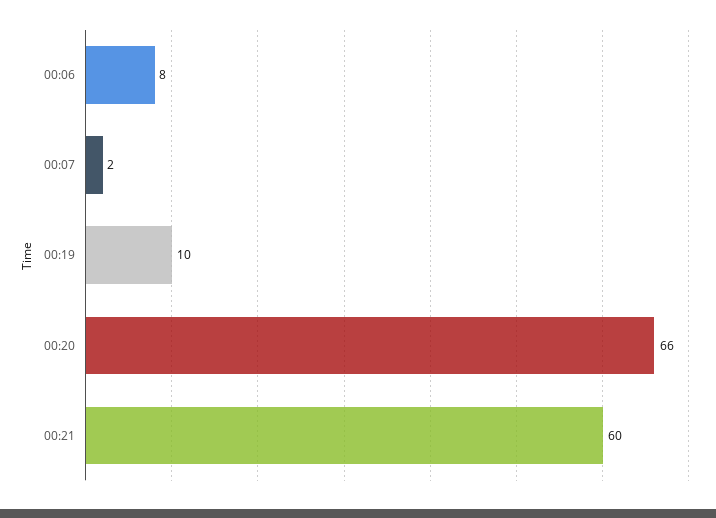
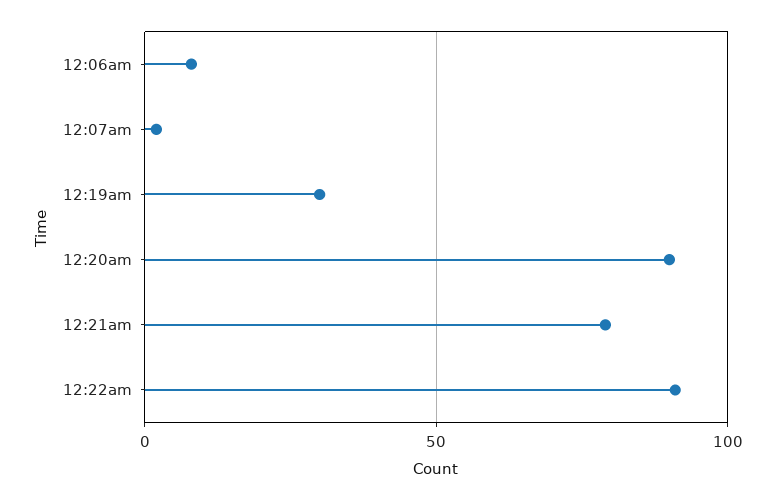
00:19: 10 -> 30
00:20: 66 -> 90
00:21: 60 -> 80
12:22am: none -> 90

